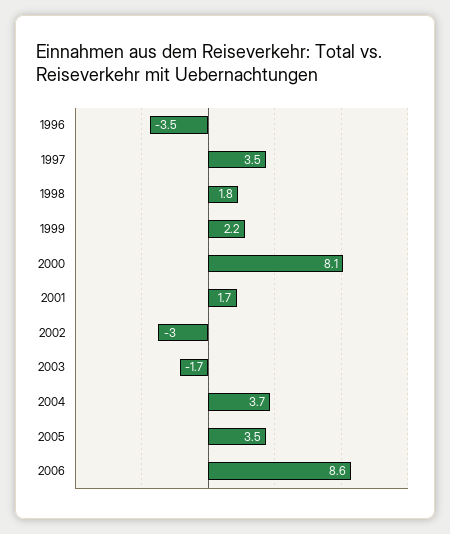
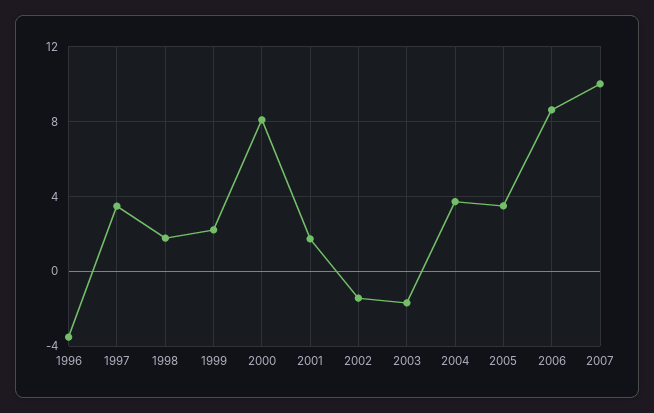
2002: -3 -> -1.5
2007: none -> 10

